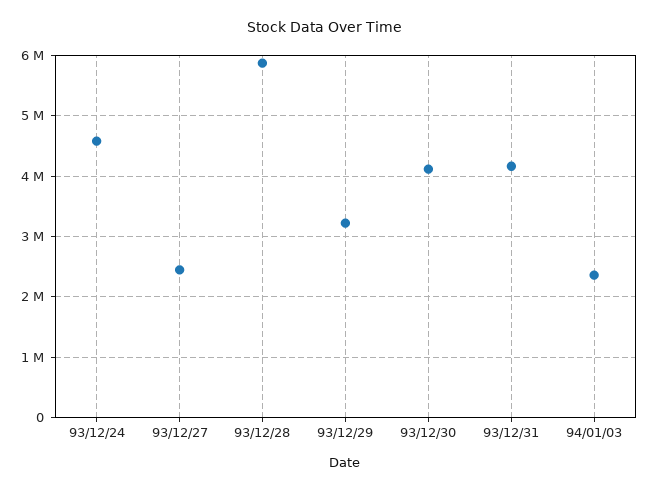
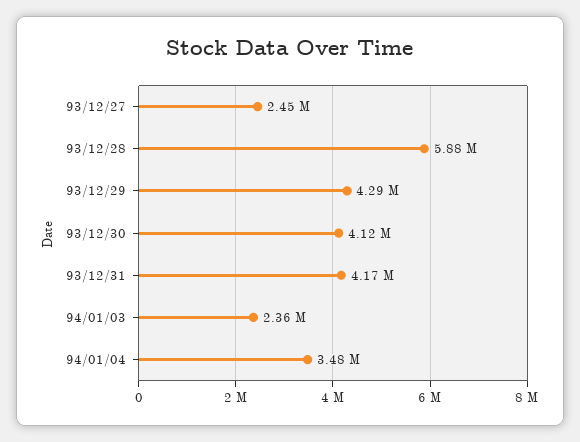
93/12/24: 4600000 -> none
93/12/29: 3200000 -> 4290000
94/01/04: none -> 3480000

